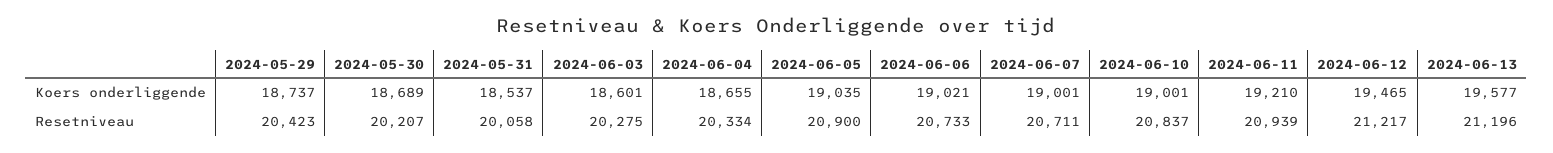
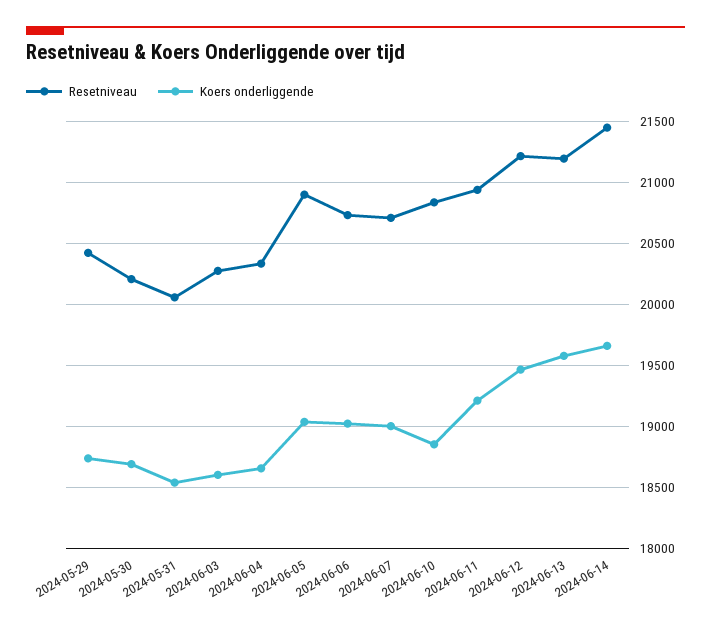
Koers onderliggende, 2024-06-10: 19001 -> 18850
Resetniveau, 2024-06-14: none -> 21450
Koers onderliggende, 2024-06-14: none -> 19650

